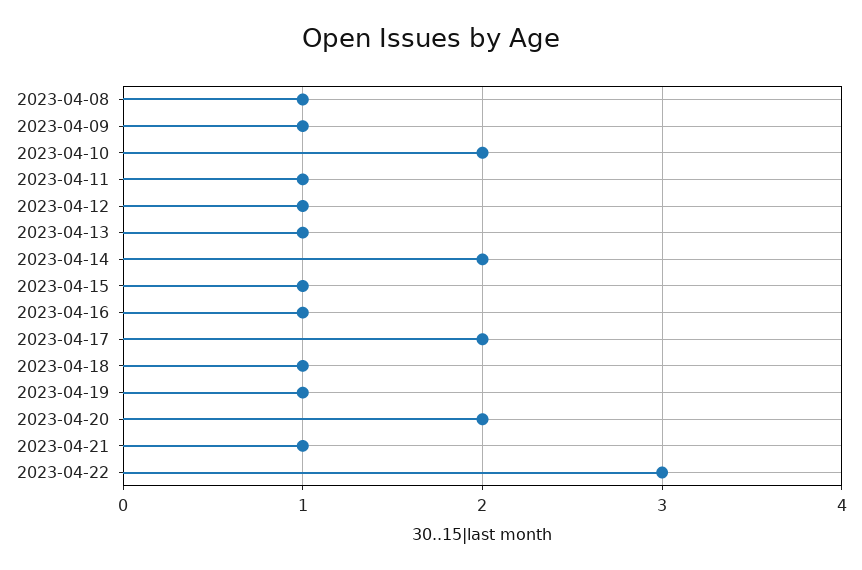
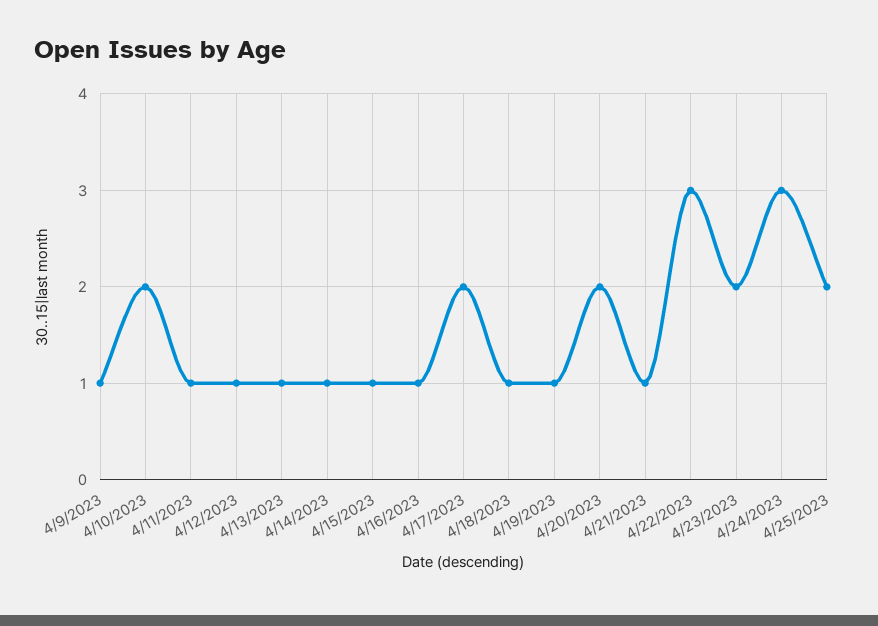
2023-04-08: 1 -> none
2023-04-14: 2 -> 1
4/23/2023: none -> 2
4/24/2023: none -> 3
4/25/2023: none -> 2

